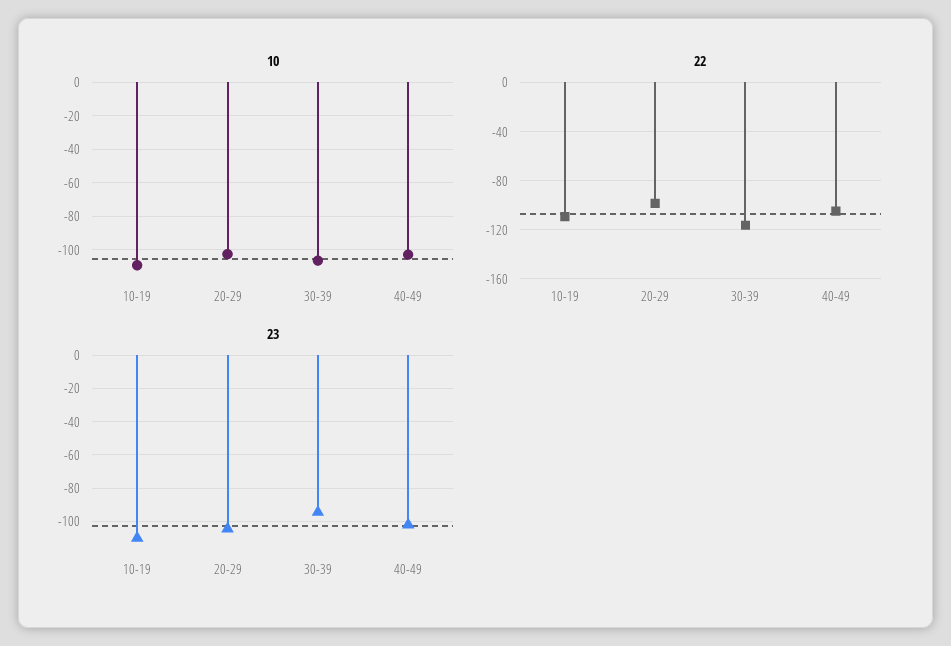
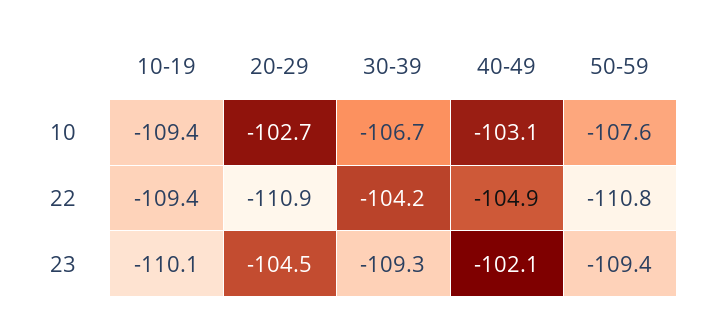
22, 20-29: -100 -> -110.9
22, 30-39: -115 -> -104.2
23, 30-39: -95 -> -109.3
10, 50-59: none -> -107.6
22, 50-59: none -> -110.8
23, 50-59: none -> -109.4

